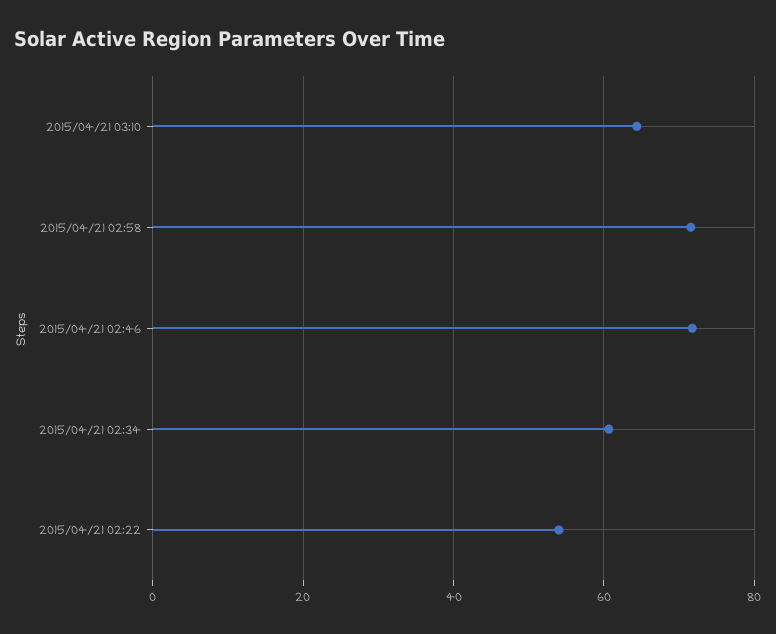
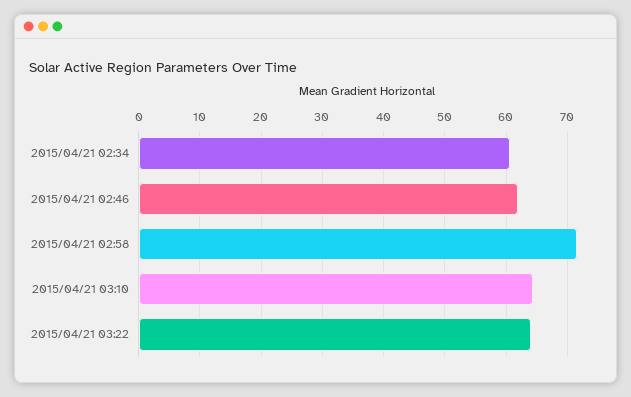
2015/04/21 02:46: 72 -> 62
2015/04/21 02:22: 54 -> none
2015/04/21 03:22: none -> 64

